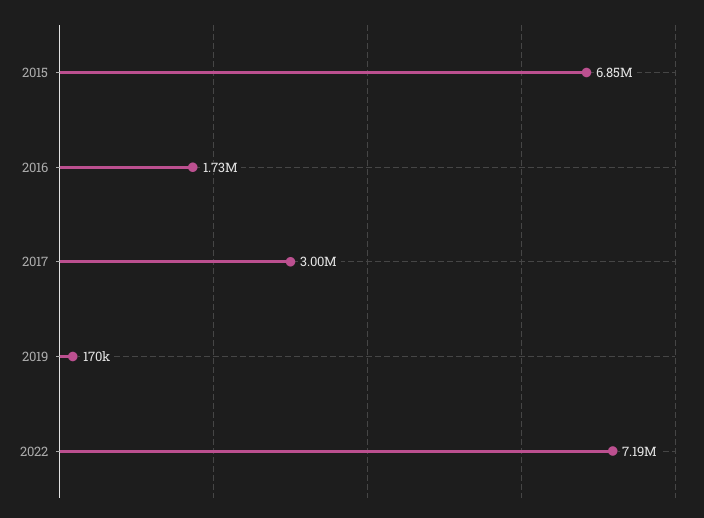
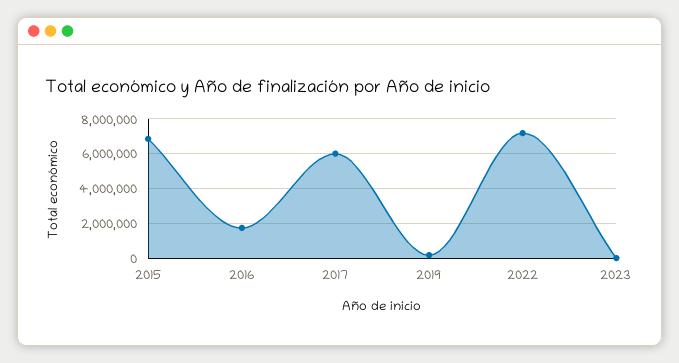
2017: 3000000 -> 6000000
2023: none -> 0

